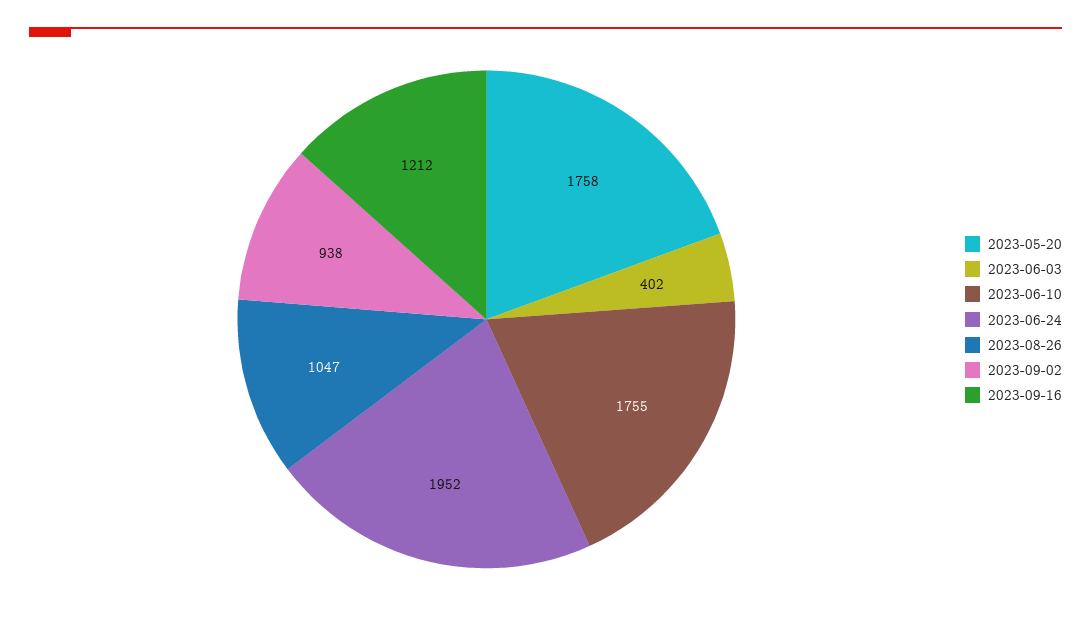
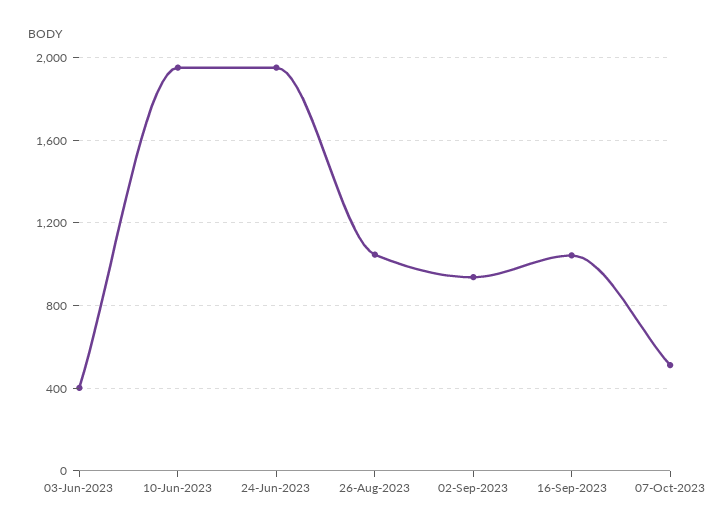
2023-05-20: 1758 -> none
2023-06-10: 1755 -> 1950
2023-09-16: 1212 -> 1050
07-Oct-2023: none -> 500

